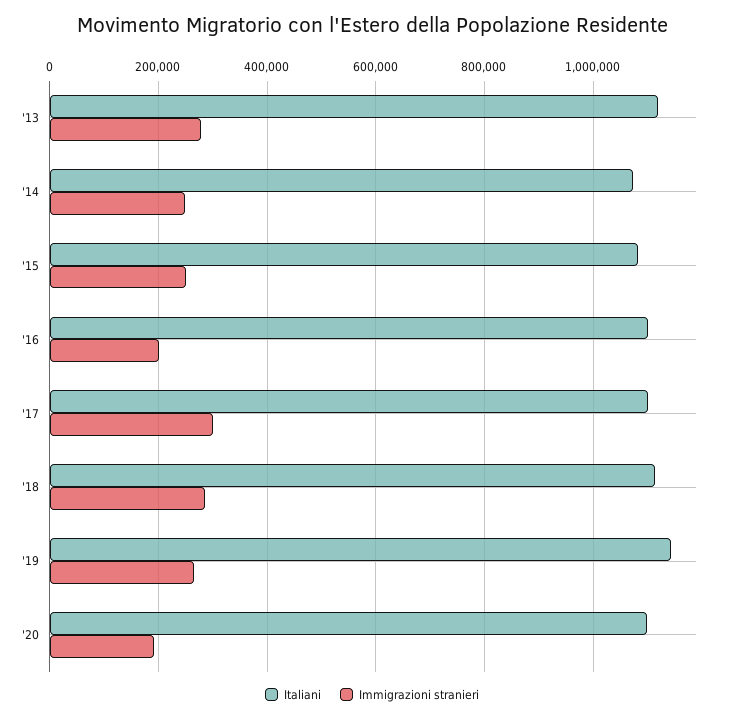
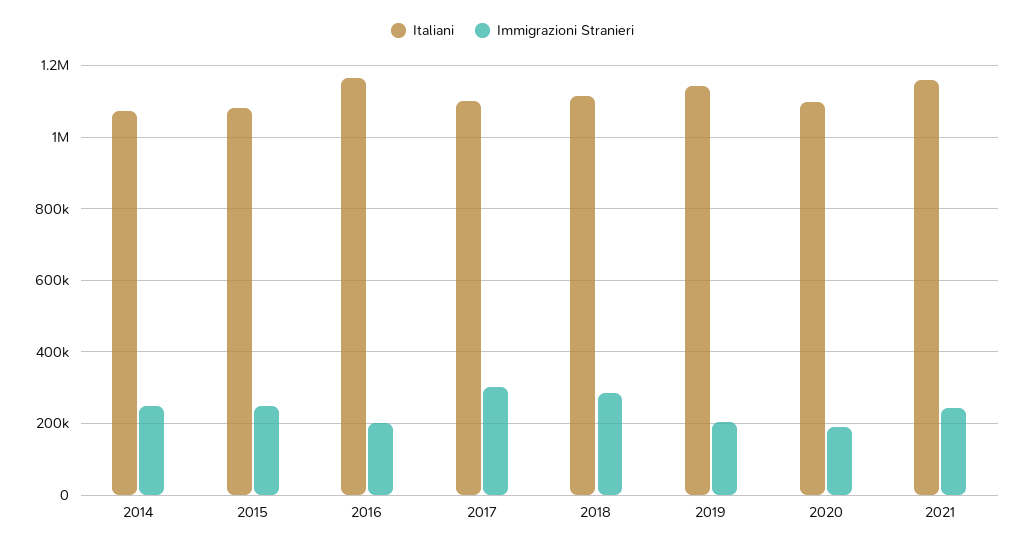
Italiani, '13: 1120000 -> none
Immigrazioni stranieri, '13: 280000 -> none
Italiani, '16: 1100000 -> 1160000
Immigrazioni stranieri, '19: 260000 -> 200000
Italiani, 2021: none -> 1160000
Immigrazioni stranieri, 2021: none -> 240000

